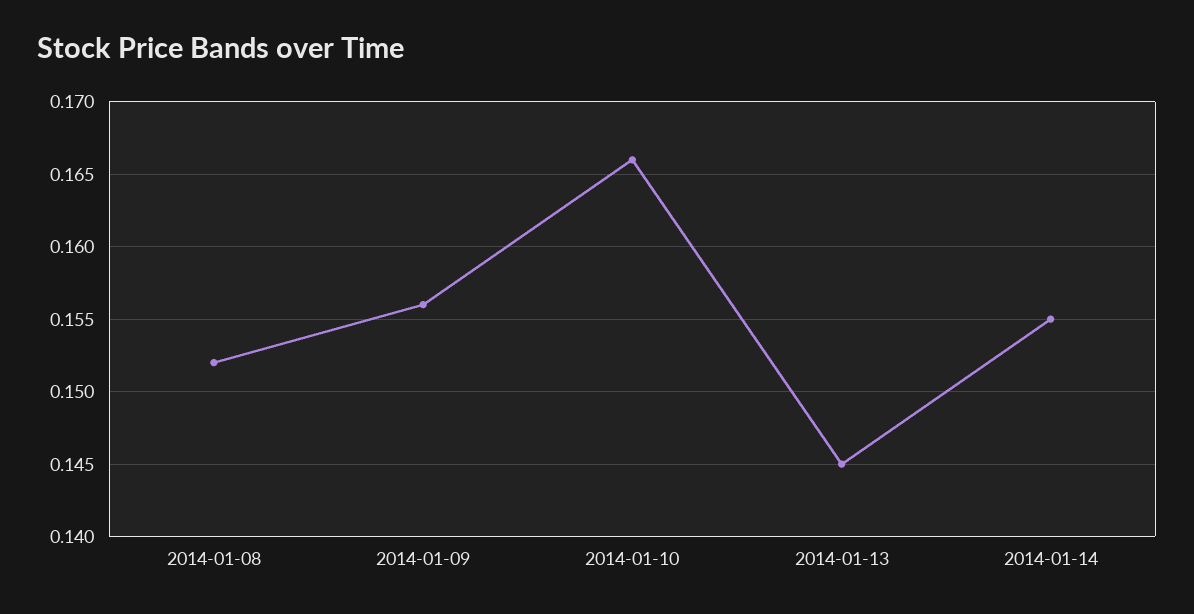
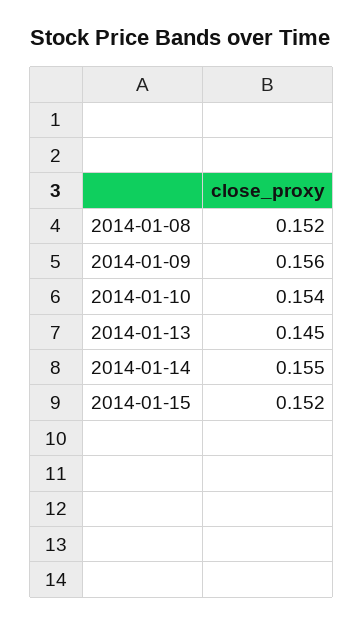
2014-01-10: 0.166 -> 0.154
2014-01-15: none -> 0.152

